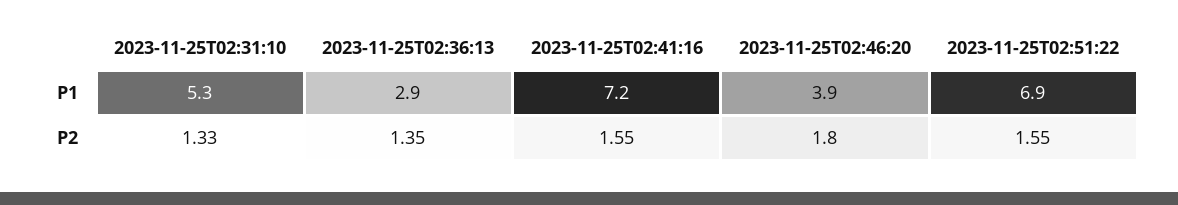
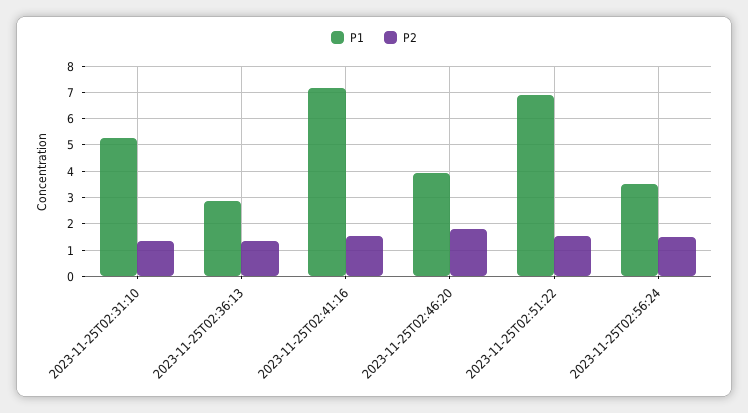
P1, 2023-11-25T02:56:24: none -> 3.5
P2, 2023-11-25T02:56:24: none -> 1.5

